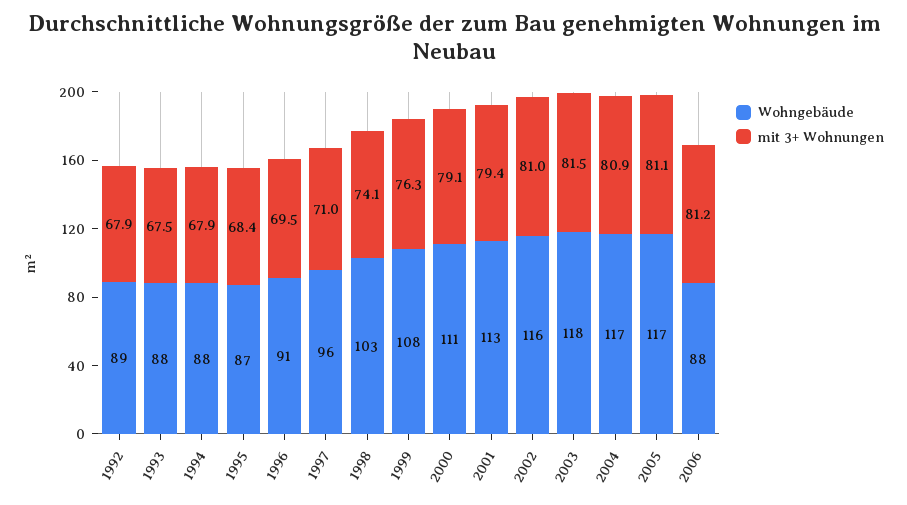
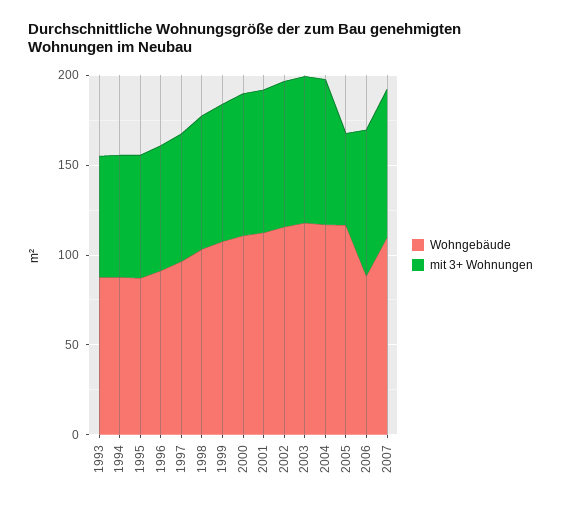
Wohngebäude, 1992: 89 -> none
mit 3+ Wohnungen, 1992: 67.9 -> none
mit 3+ Wohnungen, 2005: 81.1 -> 50
Wohngebäude, 2007: none -> 110
mit 3+ Wohnungen, 2007: none -> 80

